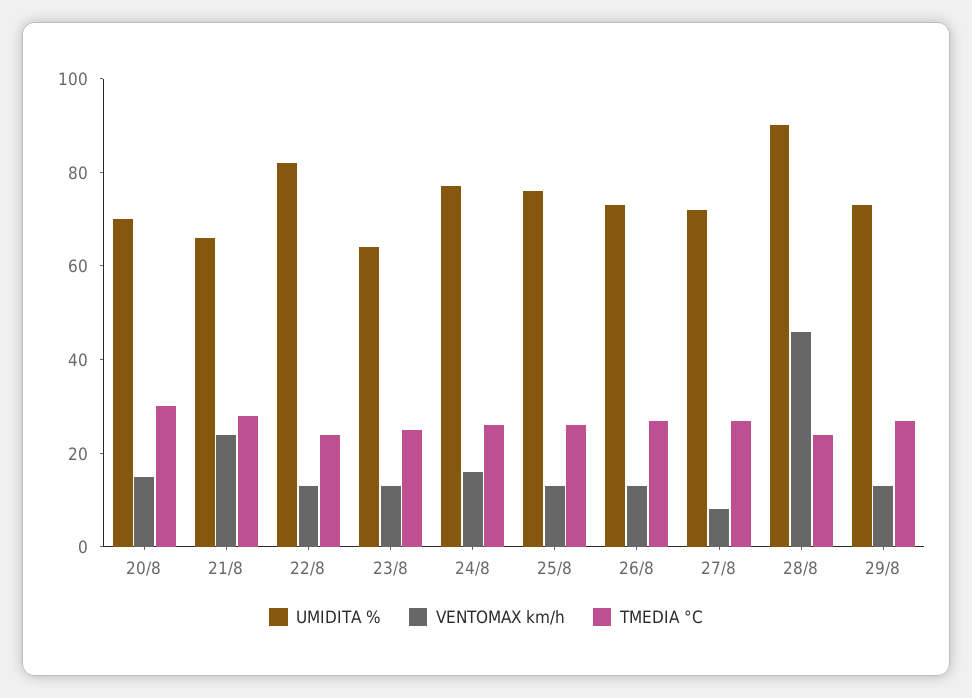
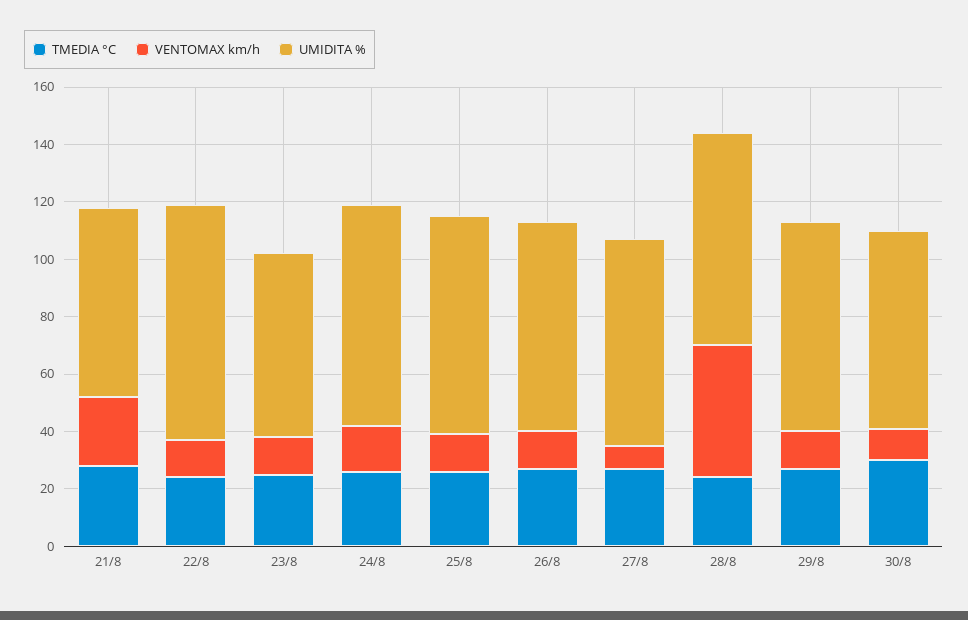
UMIDITA %, 20/8: 70 -> none
VENTOMAX km/h, 20/8: 15 -> none
TMEDIA °C, 20/8: 30 -> none
UMIDITA %, 28/8: 90 -> 75
TMEDIA °C, 30/8: none -> 30
VENTOMAX km/h, 30/8: none -> 10
UMIDITA %, 30/8: none -> 70

